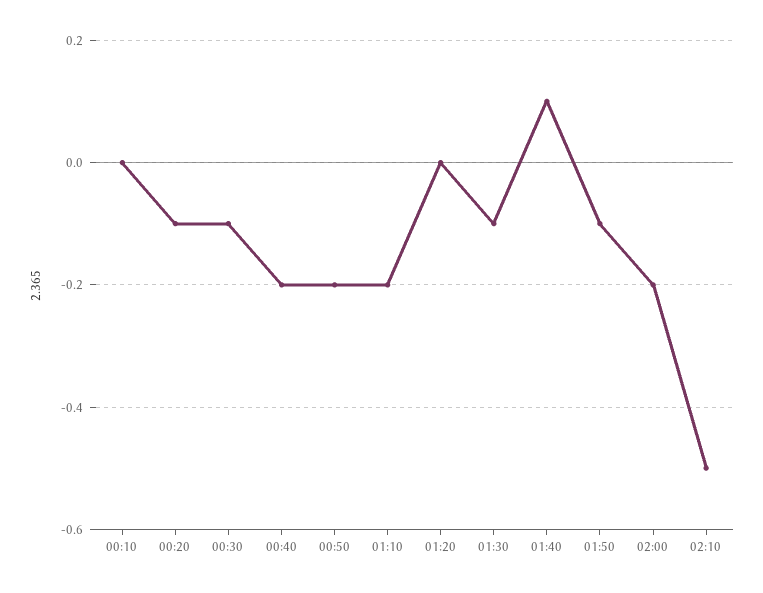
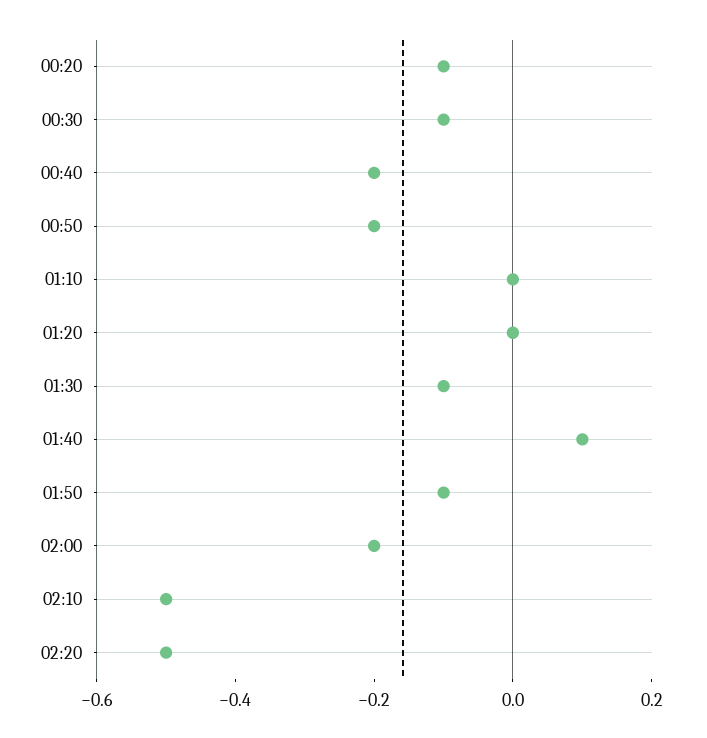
00:10: 0 -> none
01:10: -0.2 -> 0
02:20: none -> -0.5

